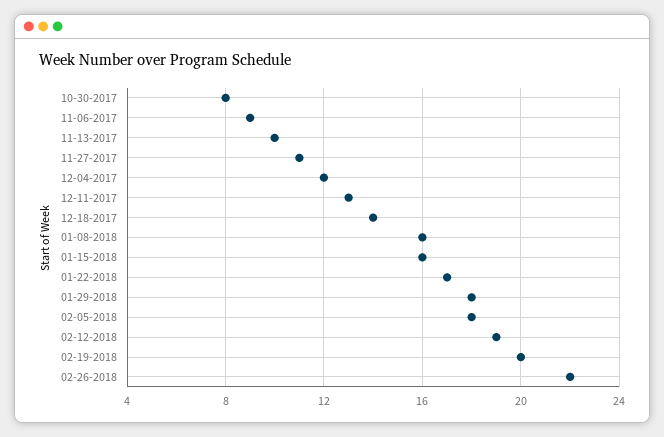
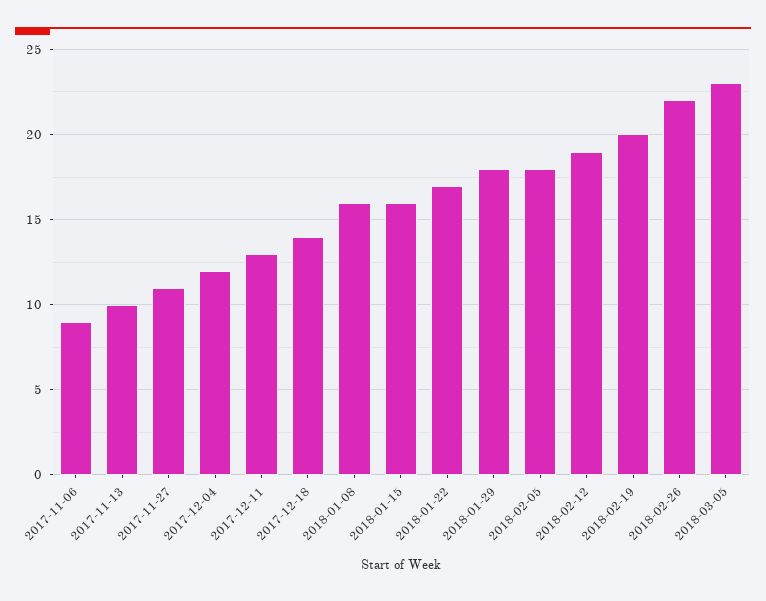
10-30-2017: 8 -> none
2018-03-05: none -> 23

